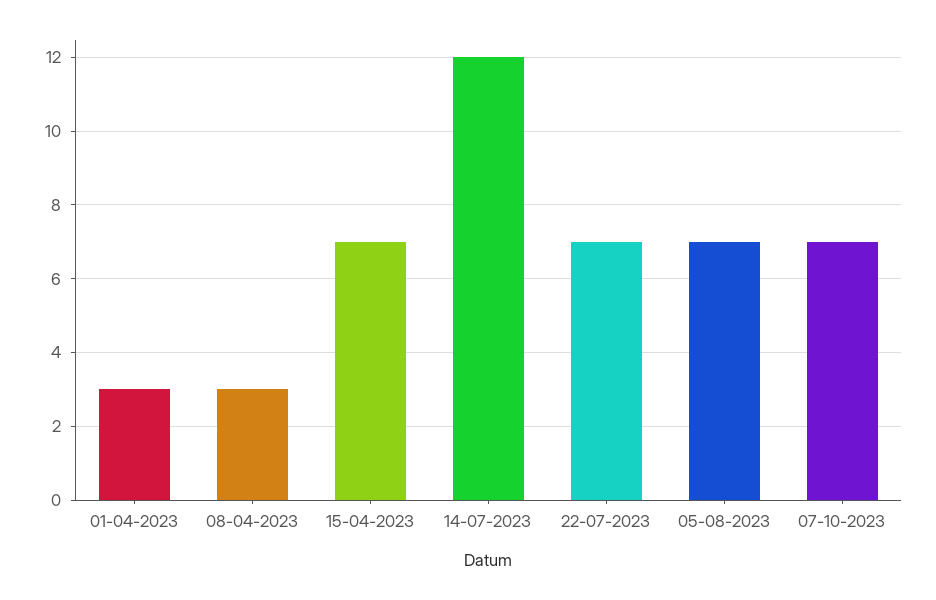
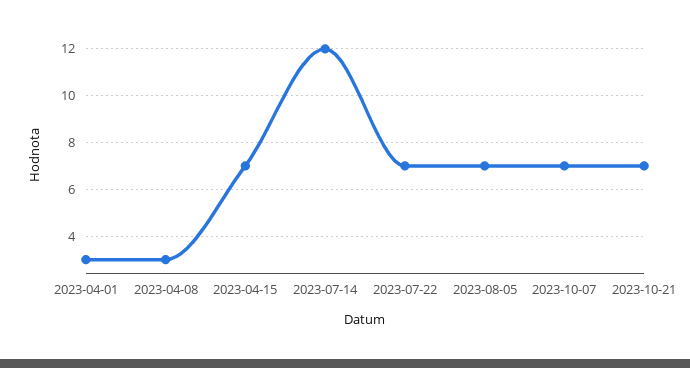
2023-10-21: none -> 7

